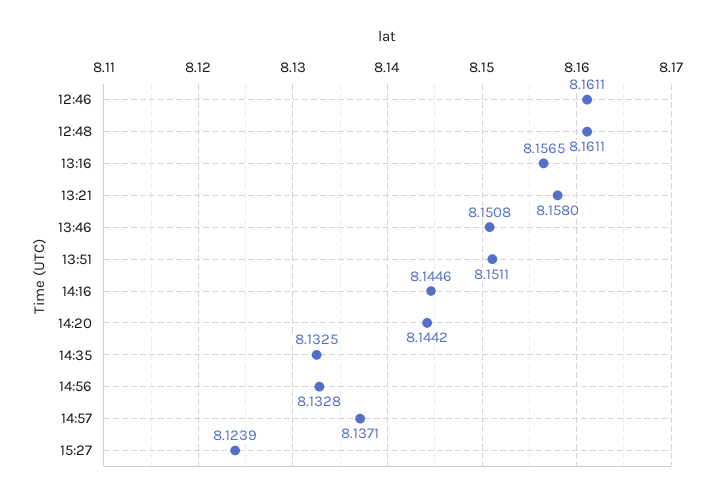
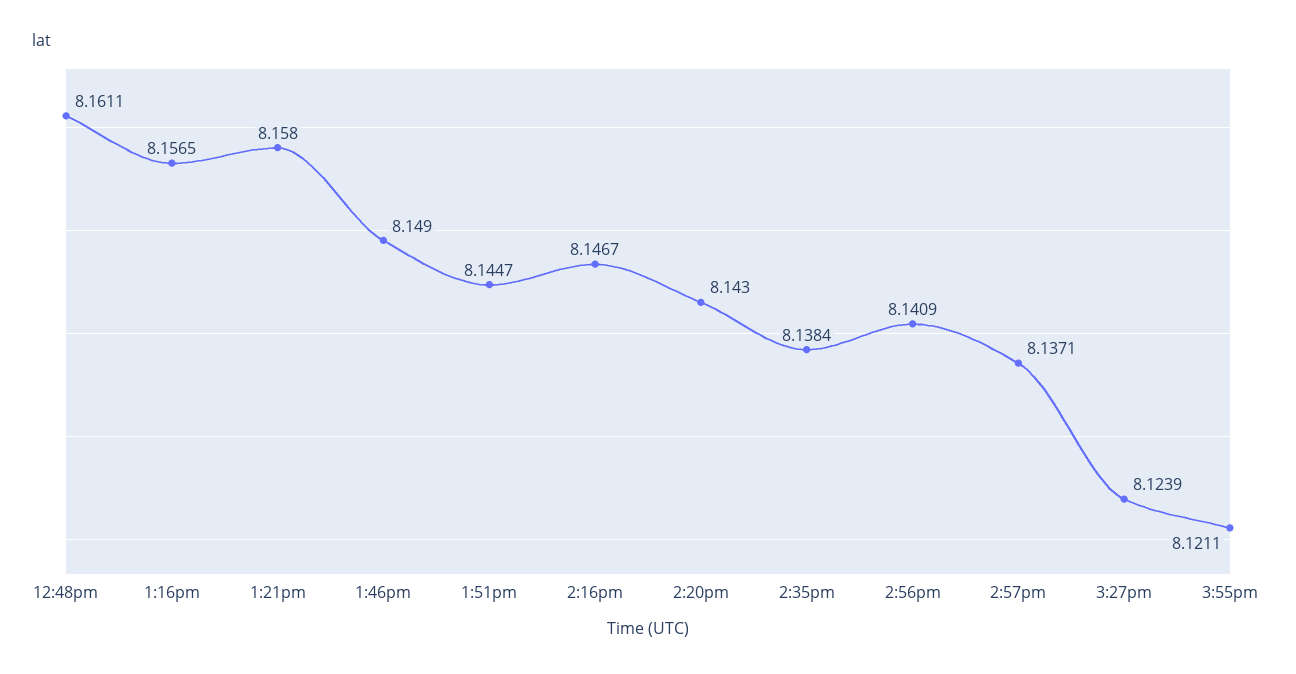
12:46: 8.1611 -> none
13:46: 8.1508 -> 8.149
13:51: 8.1511 -> 8.1447
14:16: 8.1446 -> 8.1467
14:20: 8.1442 -> 8.143
14:35: 8.1325 -> 8.1384
14:56: 8.1328 -> 8.1409
3:55pm: none -> 8.1211

